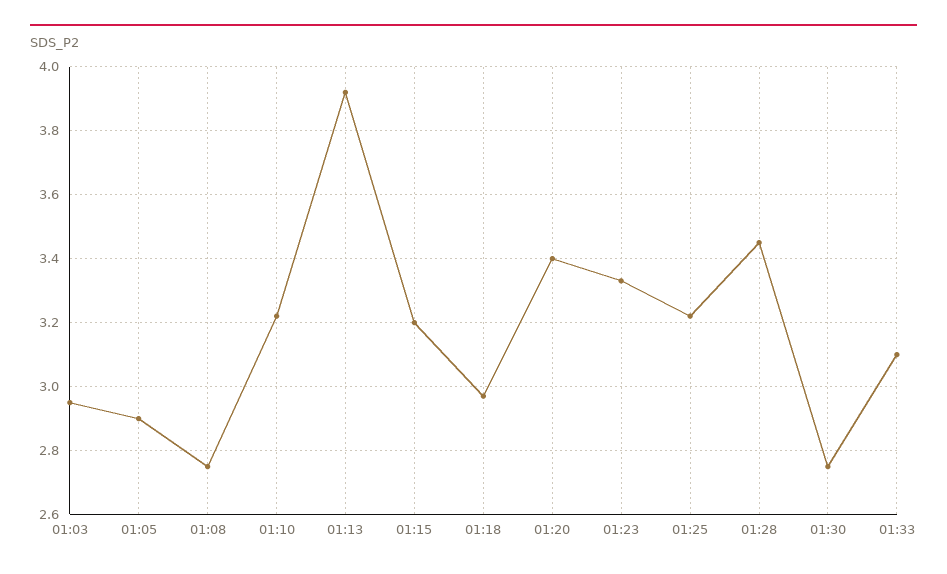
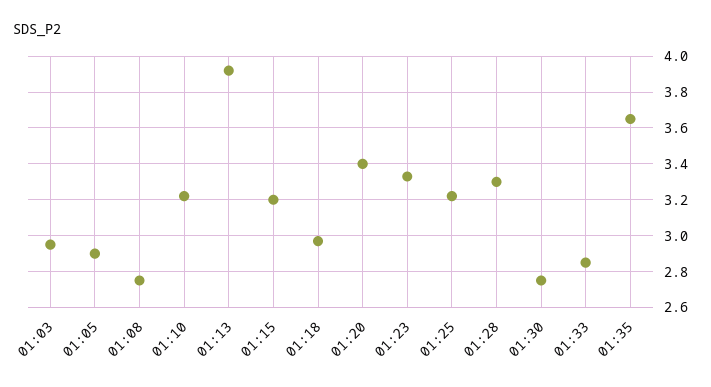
01:28: 3.45 -> 3.3
01:33: 3.1 -> 2.85
01:35: none -> 3.65

